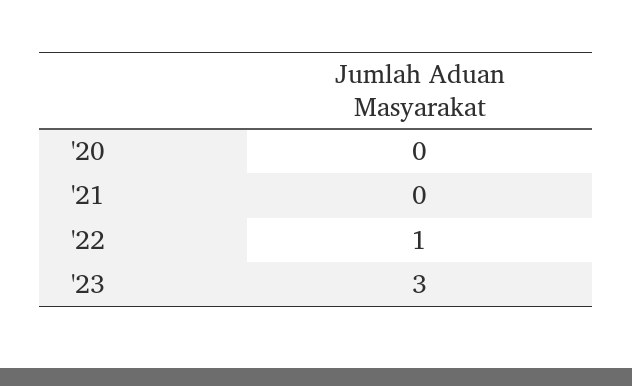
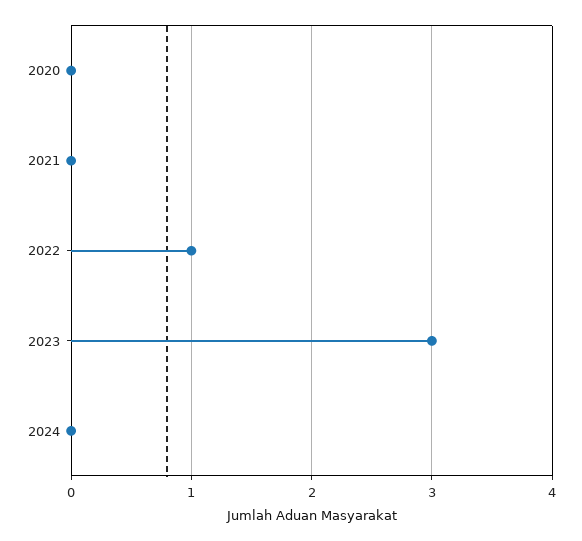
2024: none -> 0

